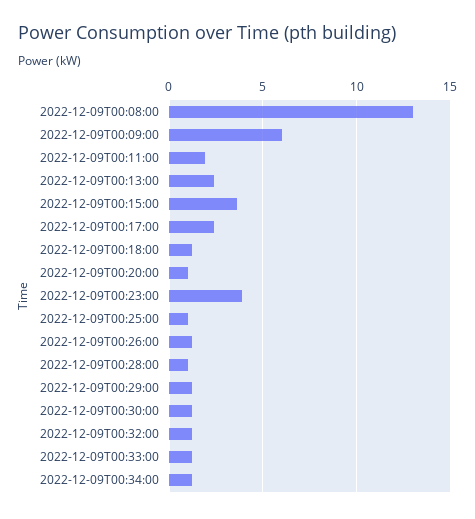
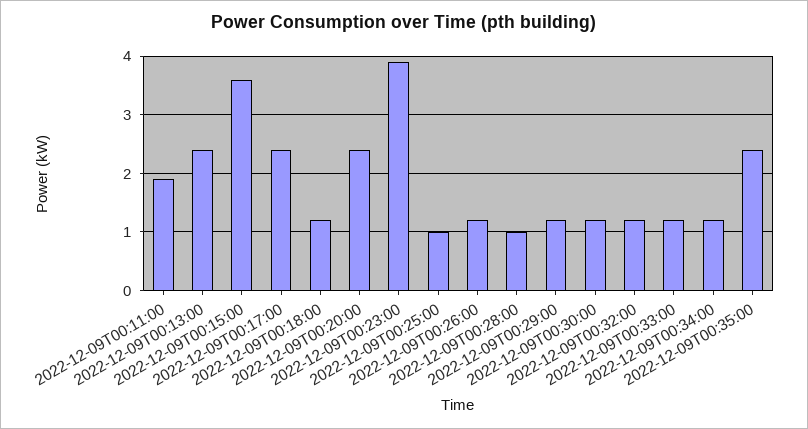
2022-12-09T00:08:00: 13 -> none
2022-12-09T00:09:00: 6 -> none
2022-12-09T00:20:00: 1 -> 2.5
2022-12-09T00:35:00: none -> 2.5

